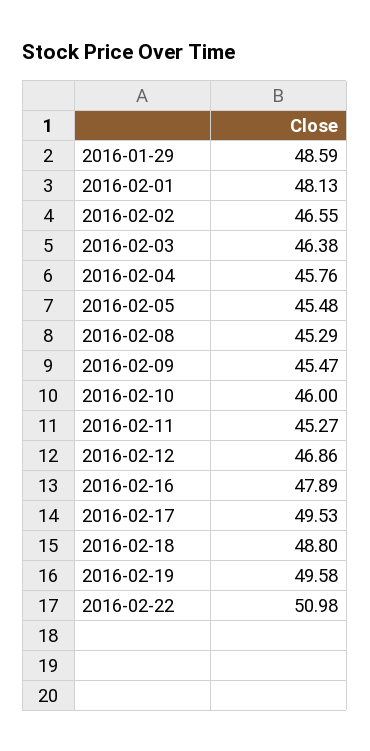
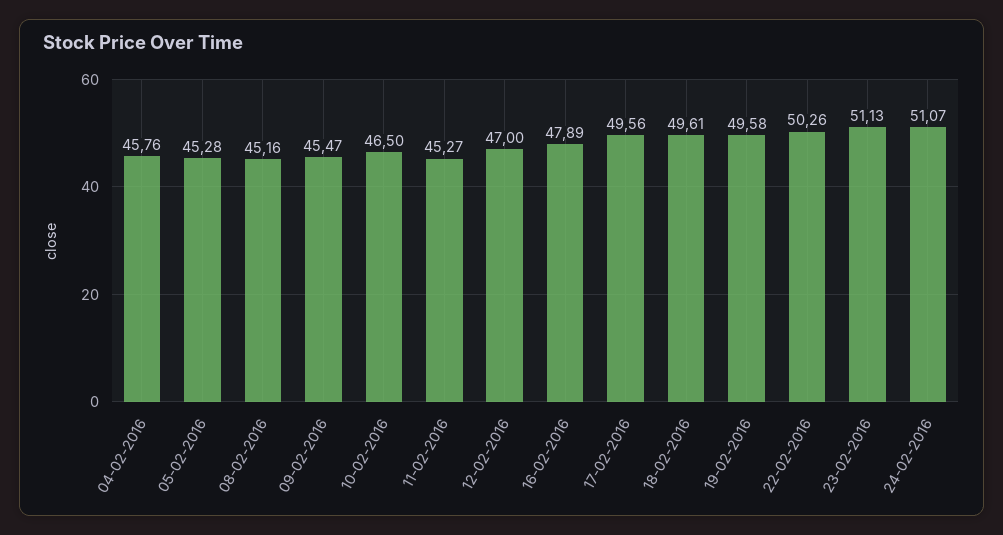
2016-01-29: 48.59 -> none
2016-02-01: 48.13 -> none
2016-02-02: 46.55 -> none
2016-02-03: 46.38 -> none
2016-02-05: 45.48 -> 45.28
2016-02-08: 45.29 -> 45.16
2016-02-10: 46 -> 46.5
2016-02-12: 46.86 -> 47
2016-02-17: 49.53 -> 49.56
2016-02-18: 48.8 -> 49.61
2016-02-22: 50.98 -> 50.26
23-02-2016: none -> 51.13
24-02-2016: none -> 51.07

